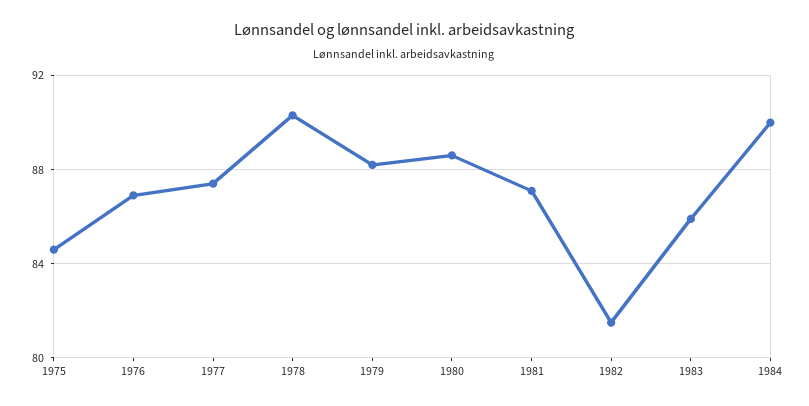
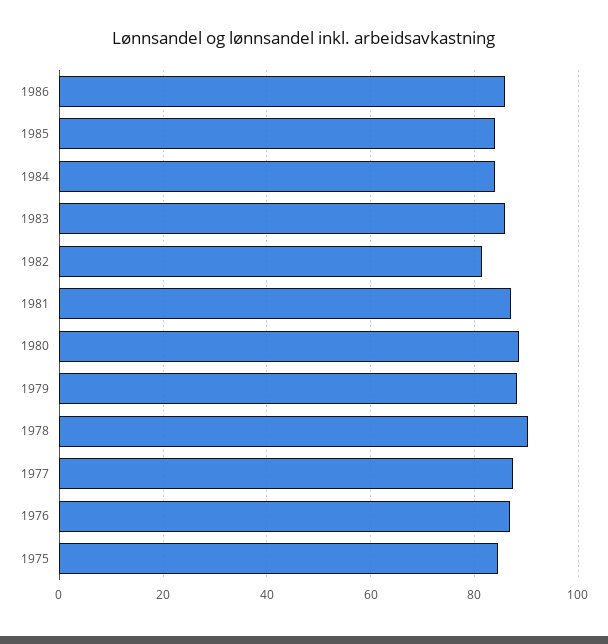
1984: 90 -> 84
1986: none -> 86
1985: none -> 84

